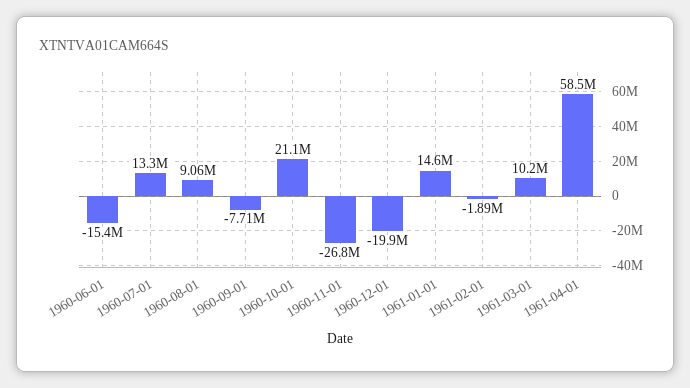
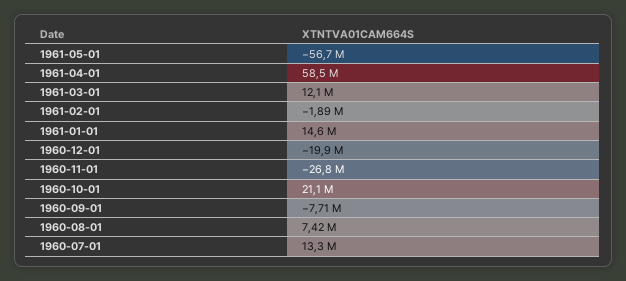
1960-06-01: -15400000 -> none
1960-08-01: 9060000 -> 7420000
1961-03-01: 10200000 -> 12100000
1961-05-01: none -> -56700000

